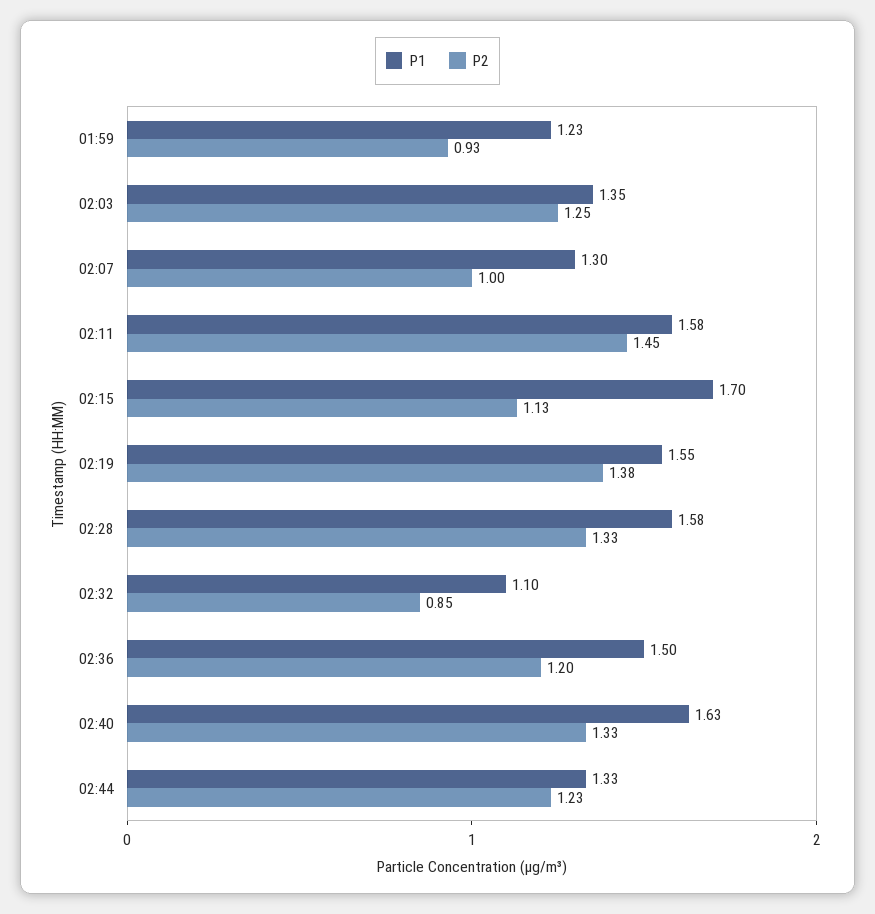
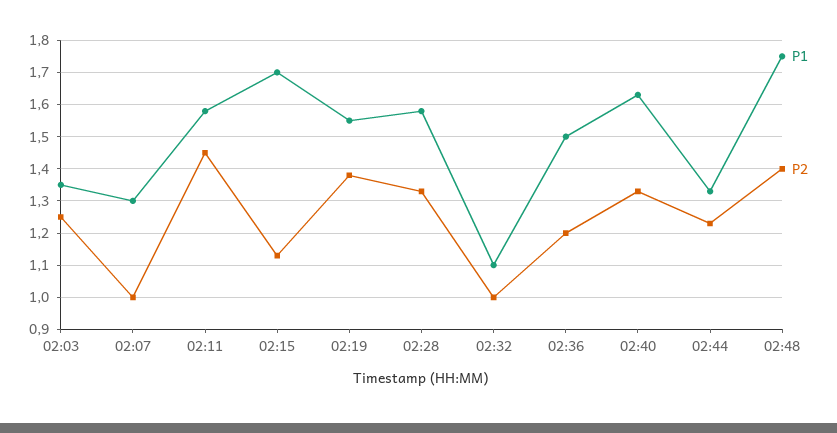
P1, 01:59: 1.23 -> none
P2, 01:59: 0.93 -> none
P2, 02:32: 0.85 -> 1
P1, 02:48: none -> 1.75
P2, 02:48: none -> 1.4

